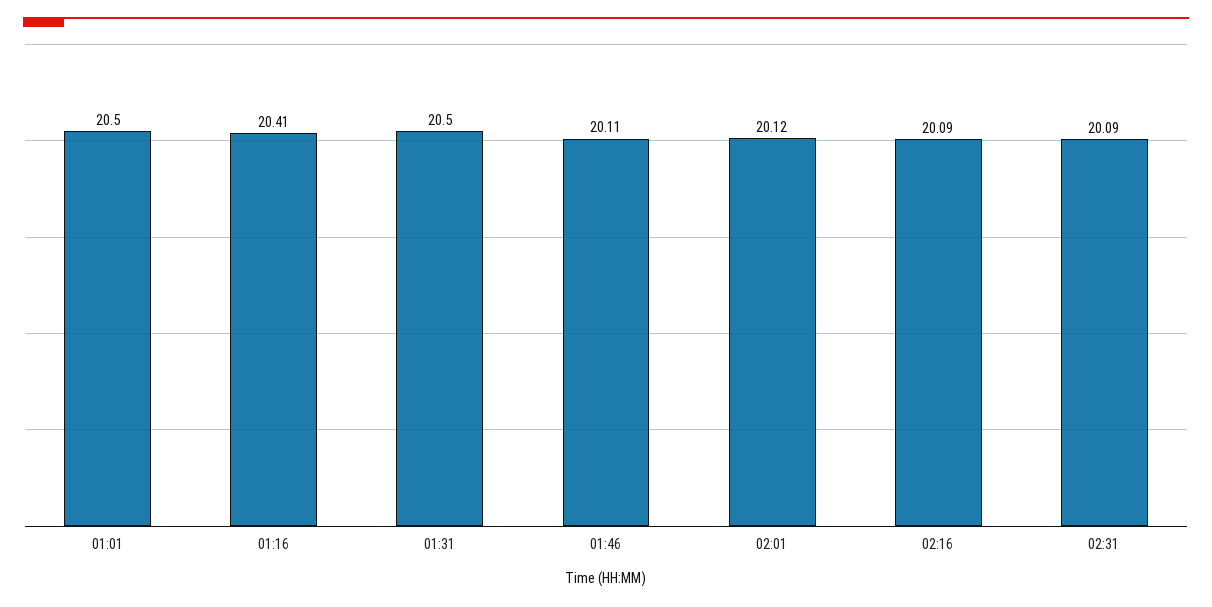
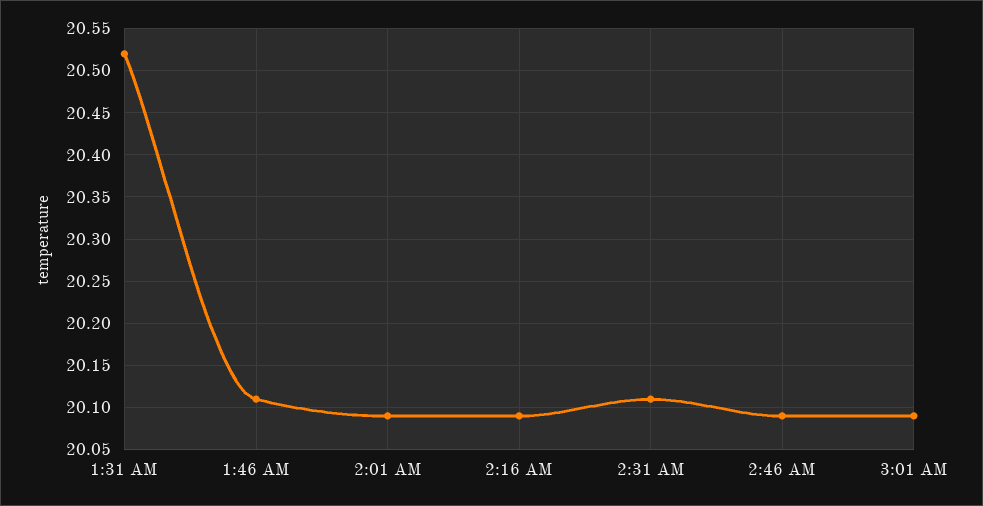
01:01: 20.5 -> none
01:16: 20.41 -> none
01:31: 20.5 -> 20.52
02:01: 20.12 -> 20.09
02:31: 20.09 -> 20.11
2:46 AM: none -> 20.09
3:01 AM: none -> 20.09

